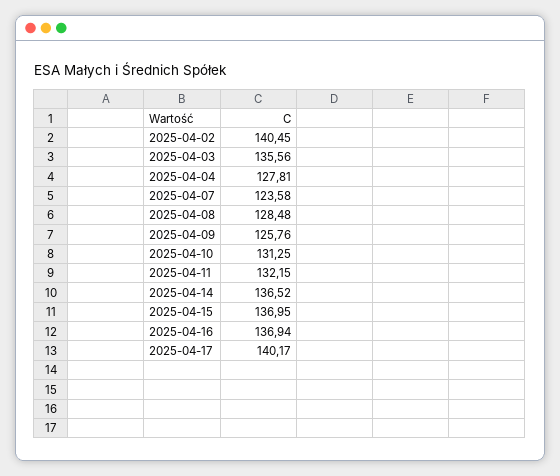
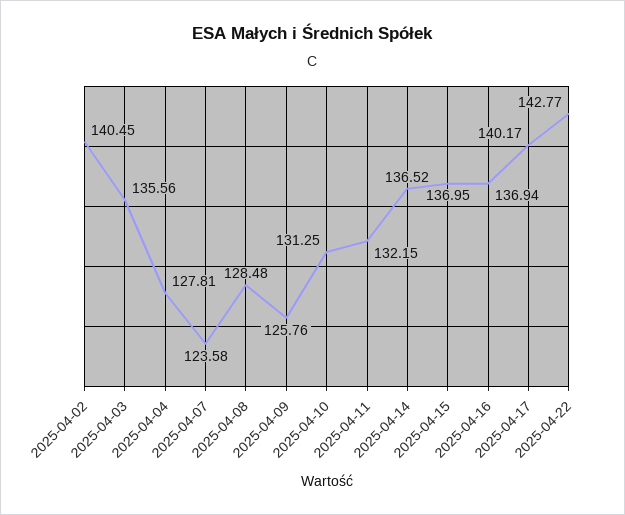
2025-04-22: none -> 142.77

